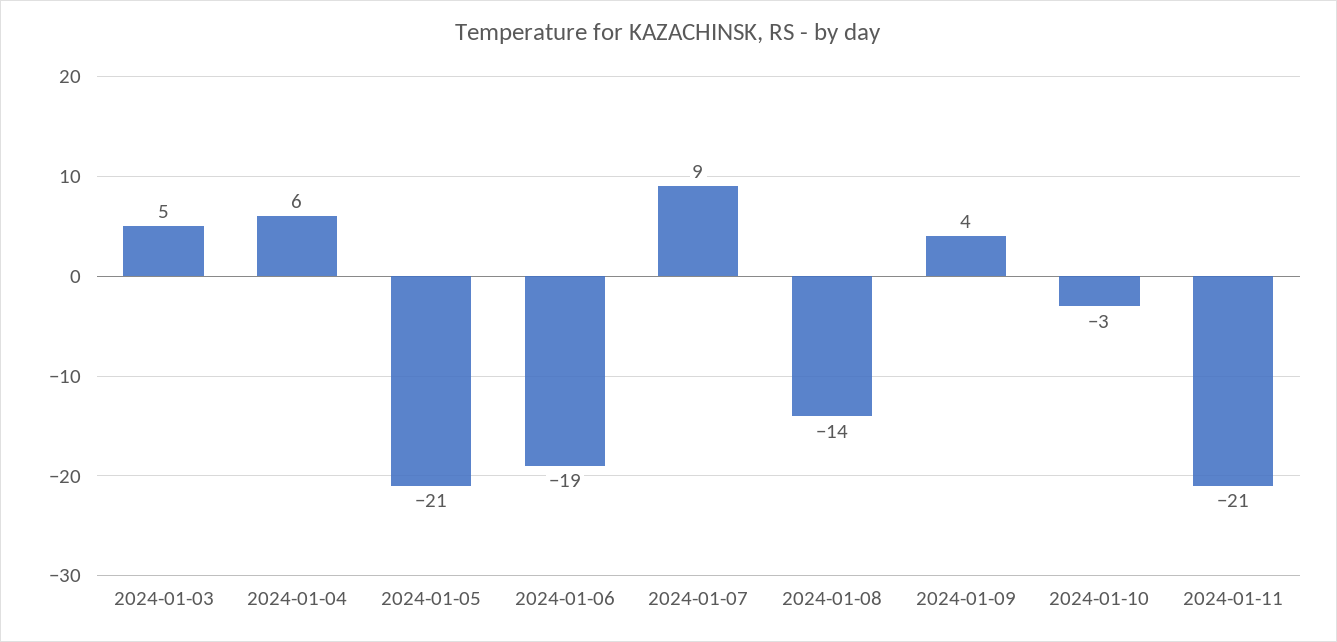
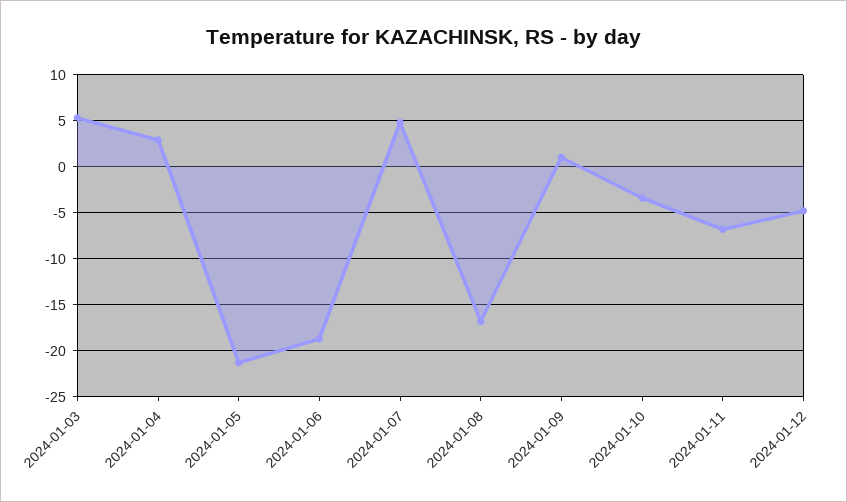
2024-01-04: 6 -> 3
2024-01-07: 9 -> 5
2024-01-08: -14 -> -17
2024-01-09: 4 -> 1
2024-01-11: -21 -> -7
2024-01-12: none -> -5

